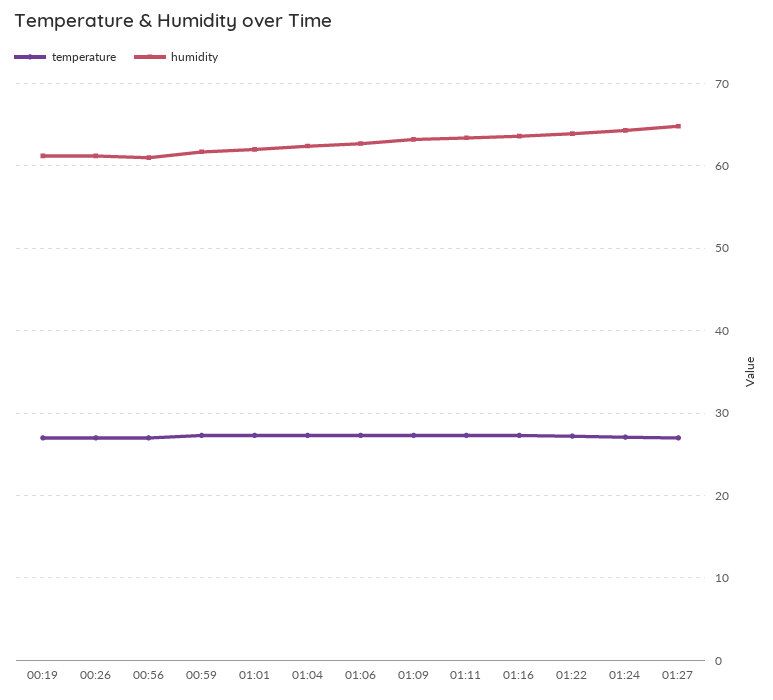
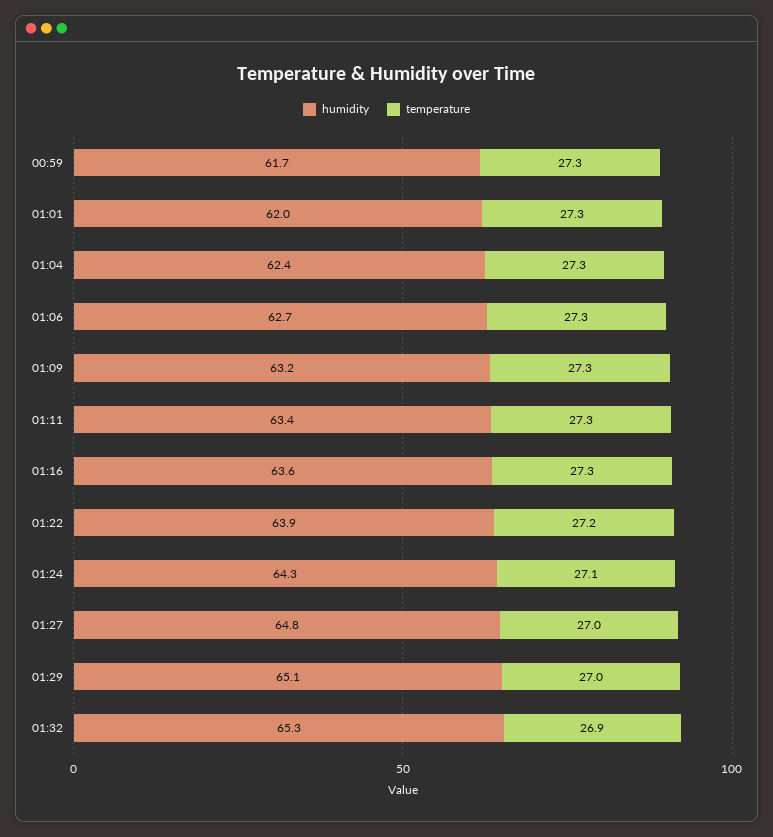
temperature, 00:19: 27 -> none
humidity, 00:19: 61 -> none
temperature, 00:26: 27 -> none
humidity, 00:26: 61 -> none
temperature, 00:56: 27 -> none
humidity, 00:56: 61 -> none
humidity, 01:29: none -> 65.1
temperature, 01:29: none -> 27
humidity, 01:32: none -> 65.3
temperature, 01:32: none -> 26.9

